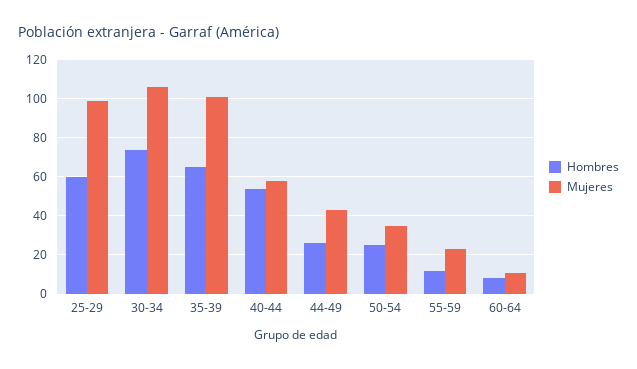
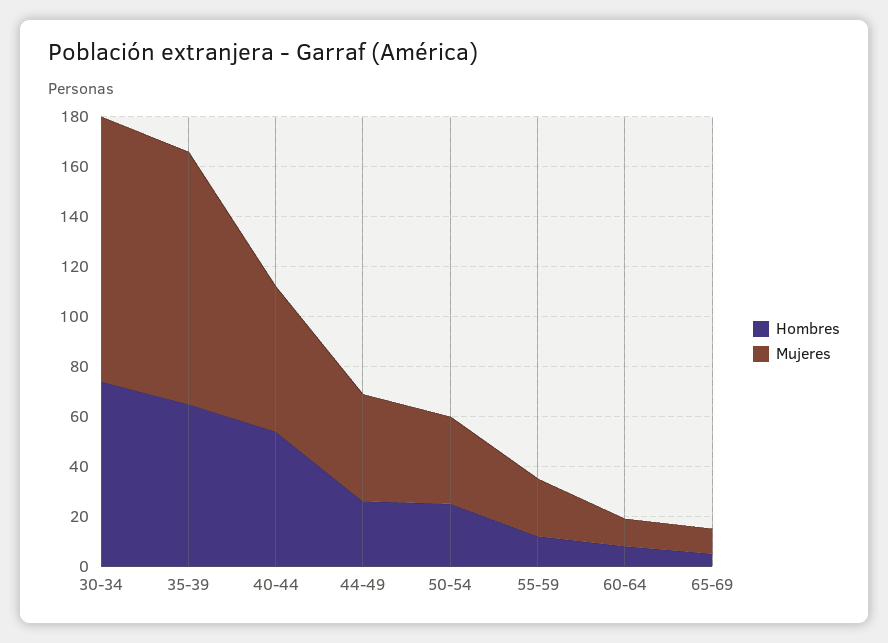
Hombres, 25-29: 60 -> none
Mujeres, 25-29: 100 -> none
Hombres, 65-69: none -> 5
Mujeres, 65-69: none -> 10

